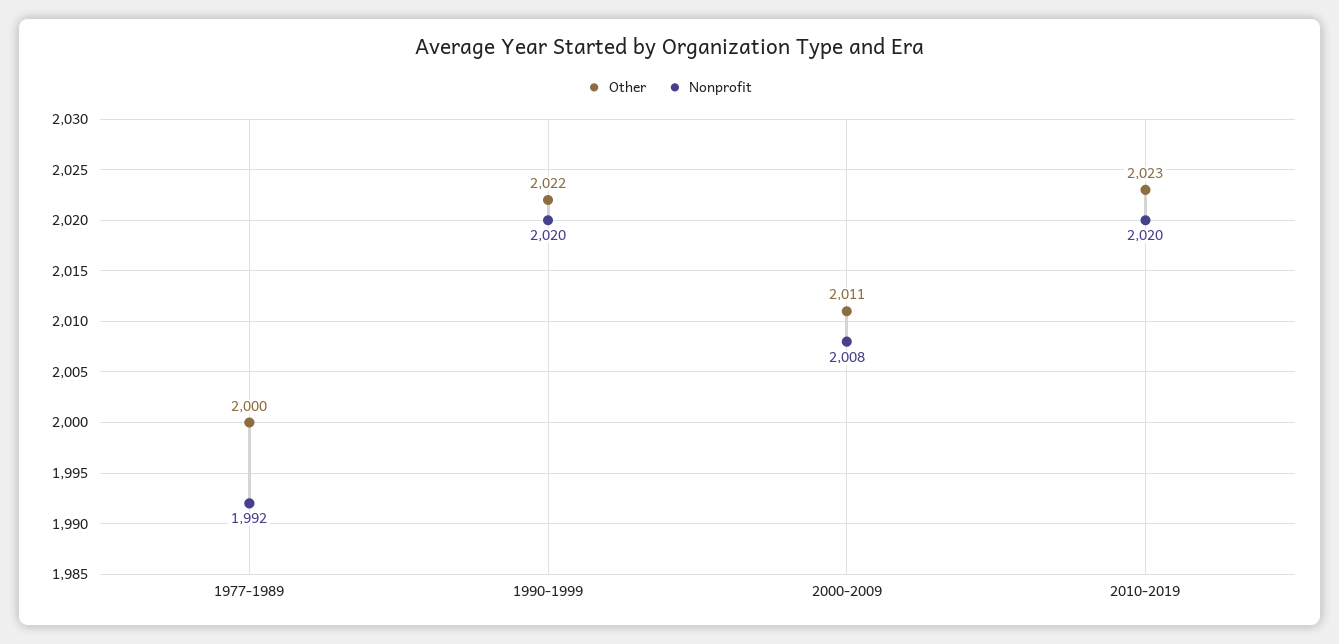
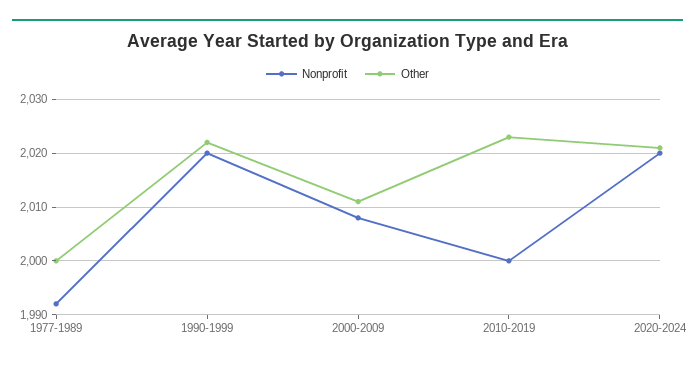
Nonprofit, 2010-2019: 2020 -> 2000
Nonprofit, 2020-2024: none -> 2020
Other, 2020-2024: none -> 2020

